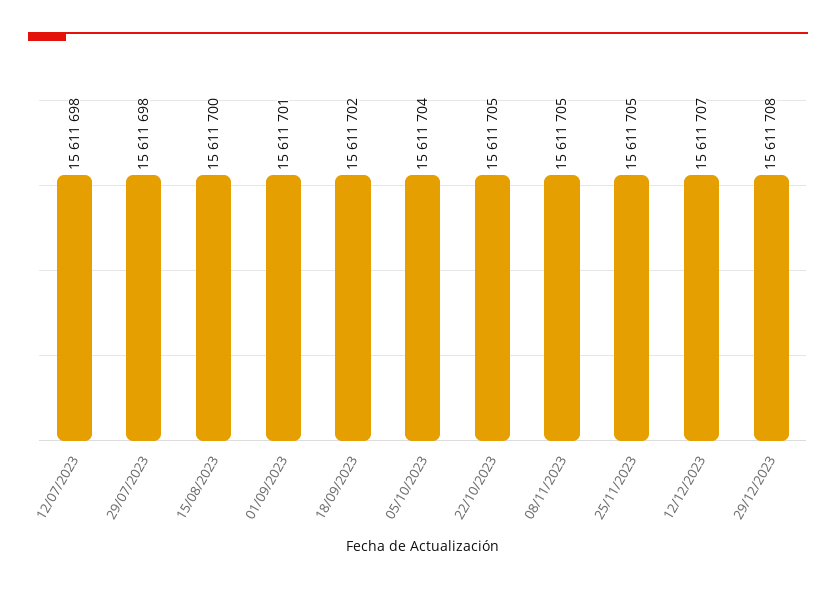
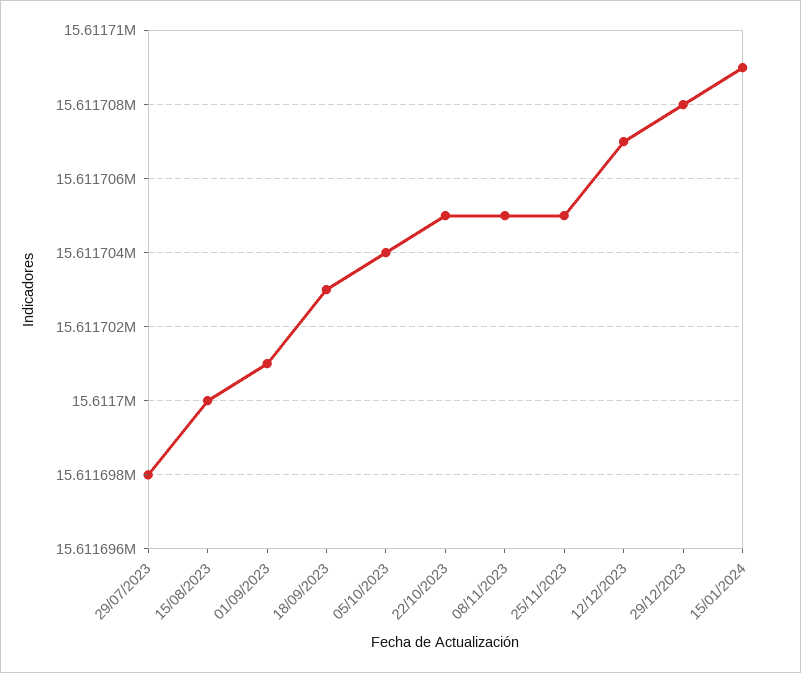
12/07/2023: 15611698 -> none
18/09/2023: 15611702 -> 15611703
15/01/2024: none -> 15611709

